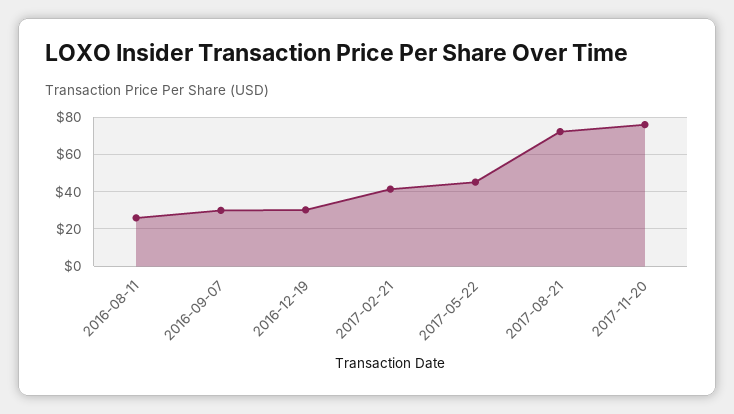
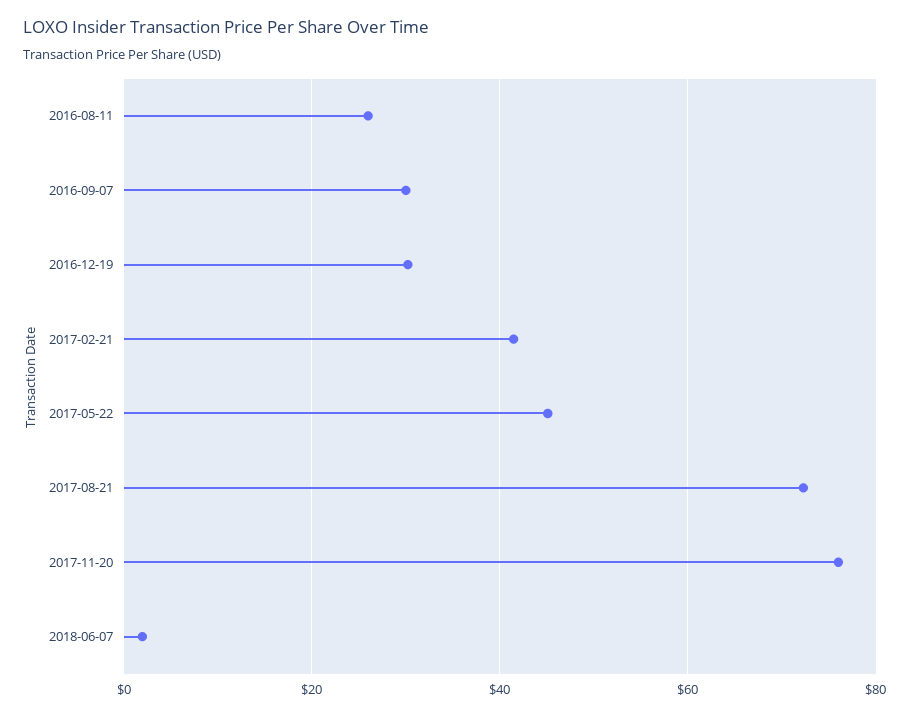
2018-06-07: none -> 2

